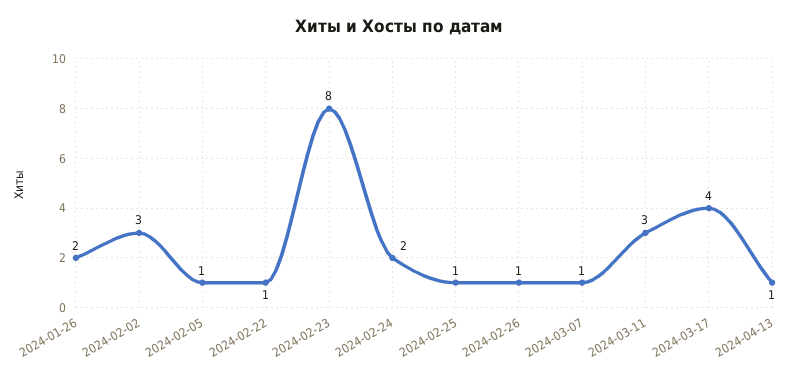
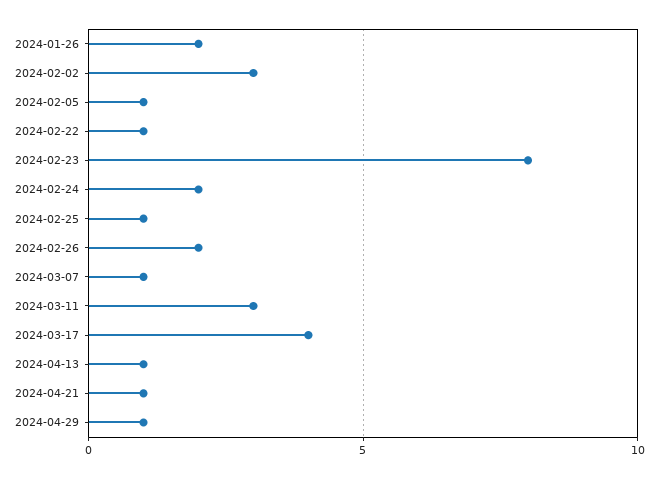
2024-02-26: 1 -> 2
2024-04-21: none -> 1
2024-04-29: none -> 1

